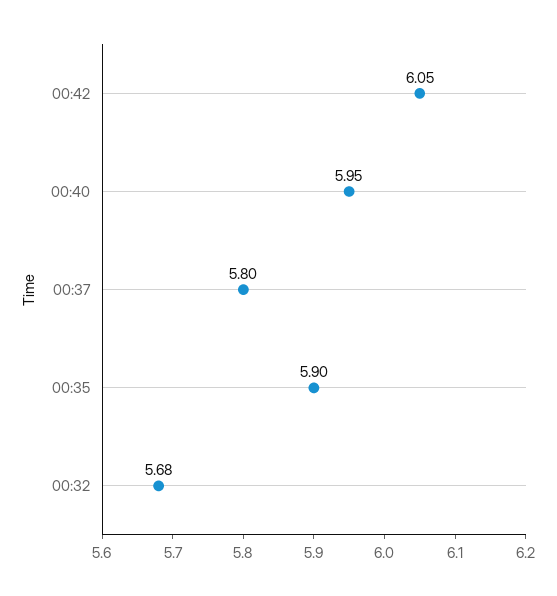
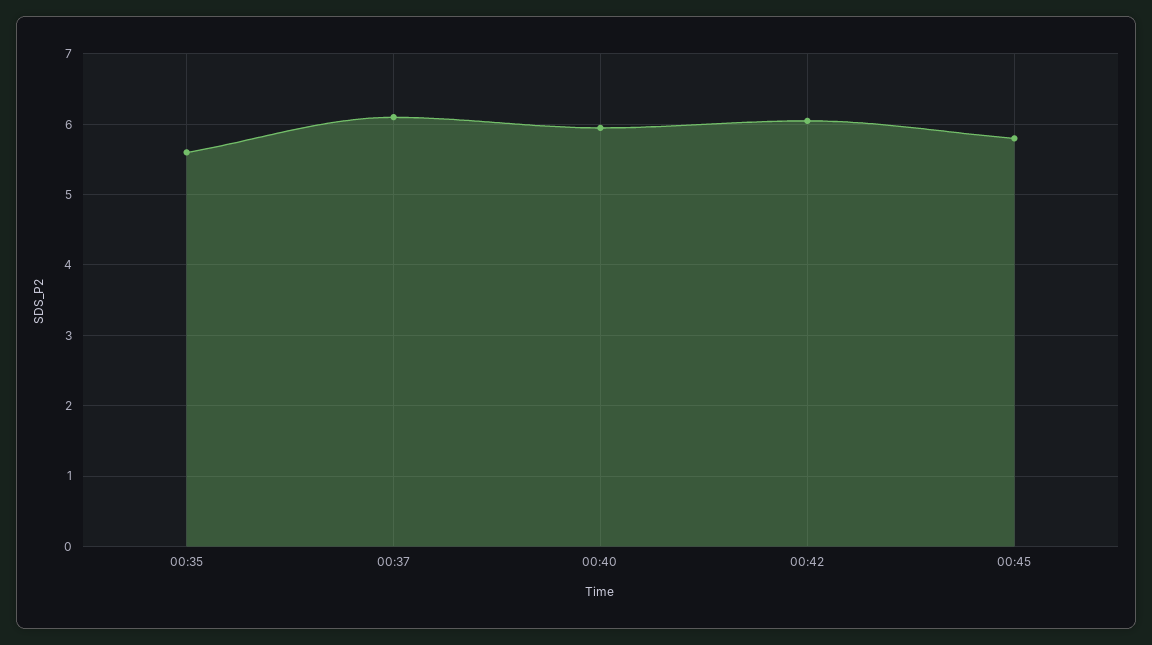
00:37: 5.8 -> 6.1
00:35: 5.9 -> 5.6
00:32: 5.68 -> none
00:45: none -> 5.8

